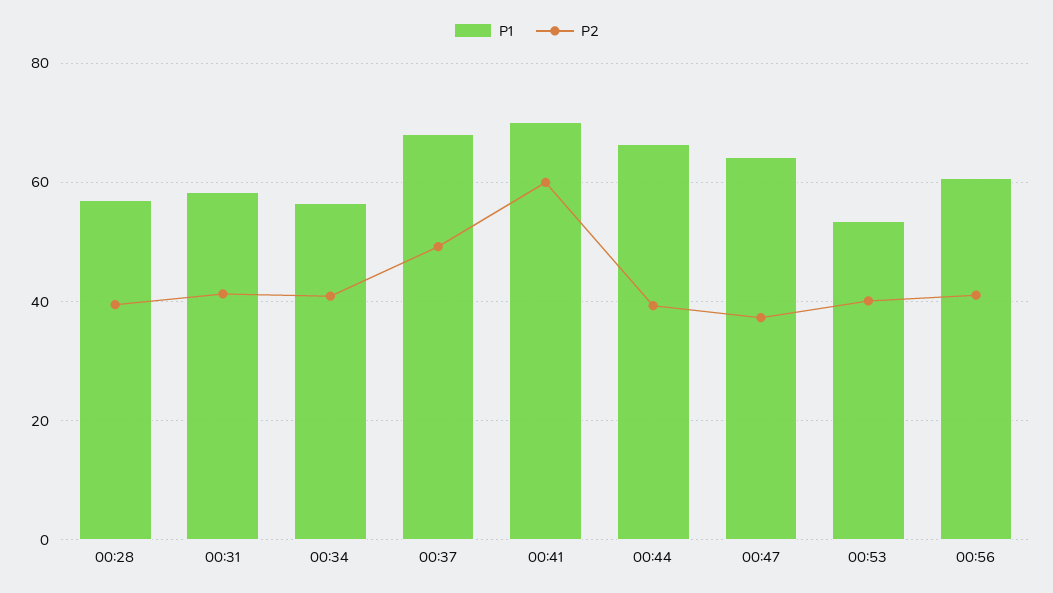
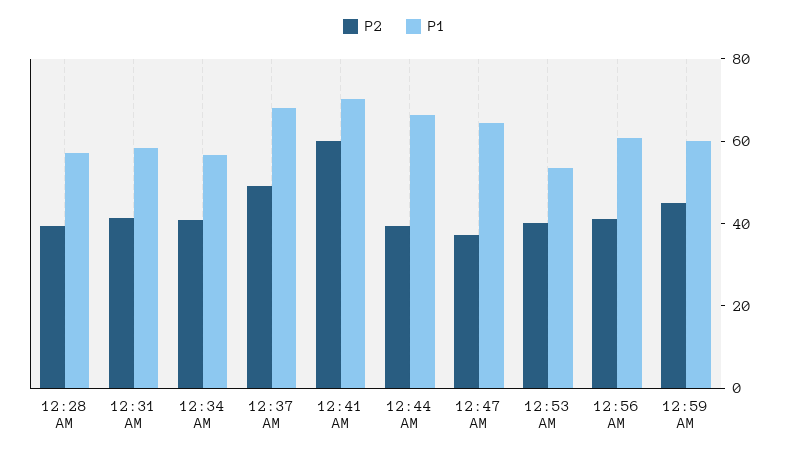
P2, 12:59 AM: none -> 45
P1, 12:59 AM: none -> 60

